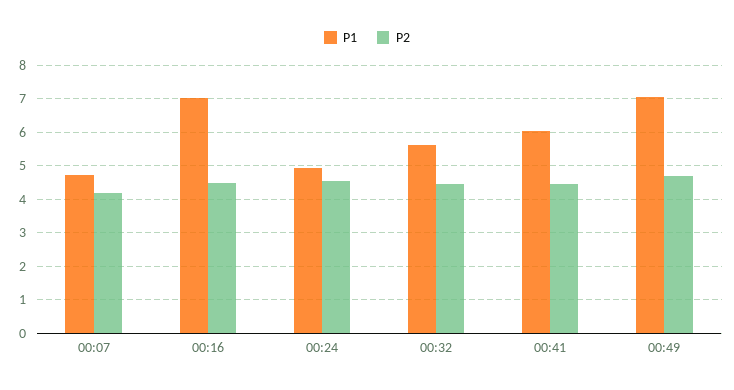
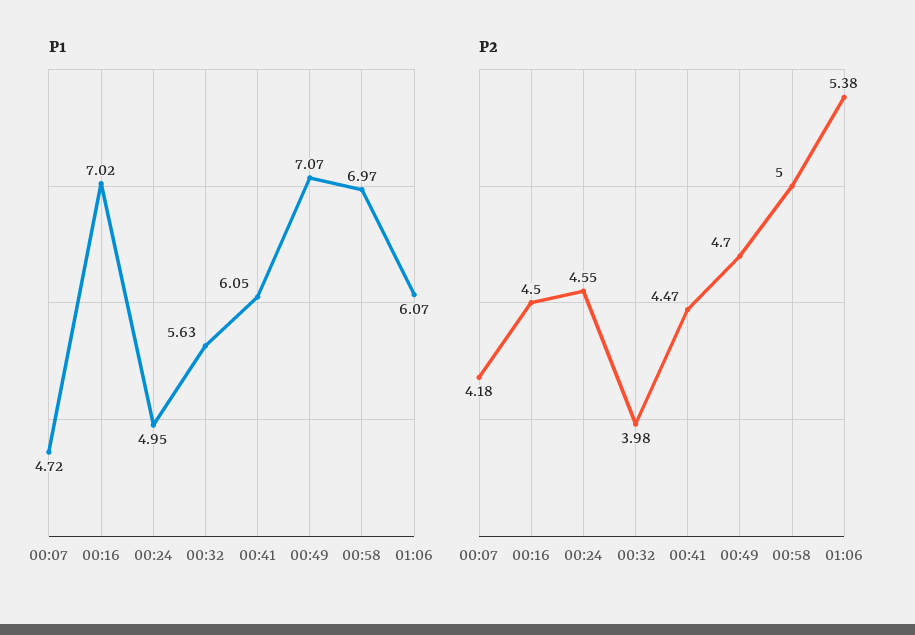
P2, 00:32: 4.4 -> 3.98
P1, 00:58: none -> 6.97
P1, 01:06: none -> 6.07
P2, 00:58: none -> 5
P2, 01:06: none -> 5.38

